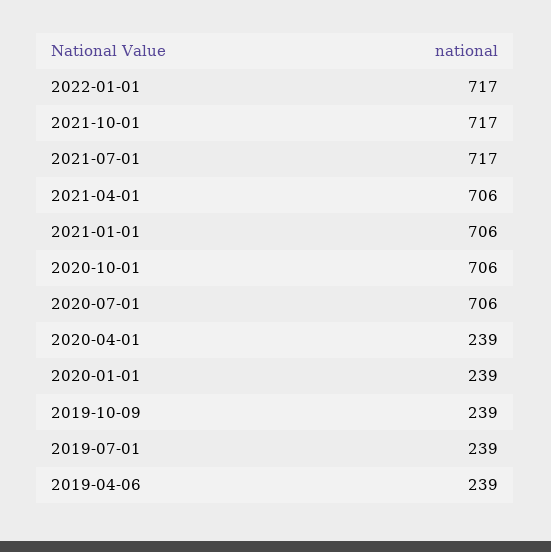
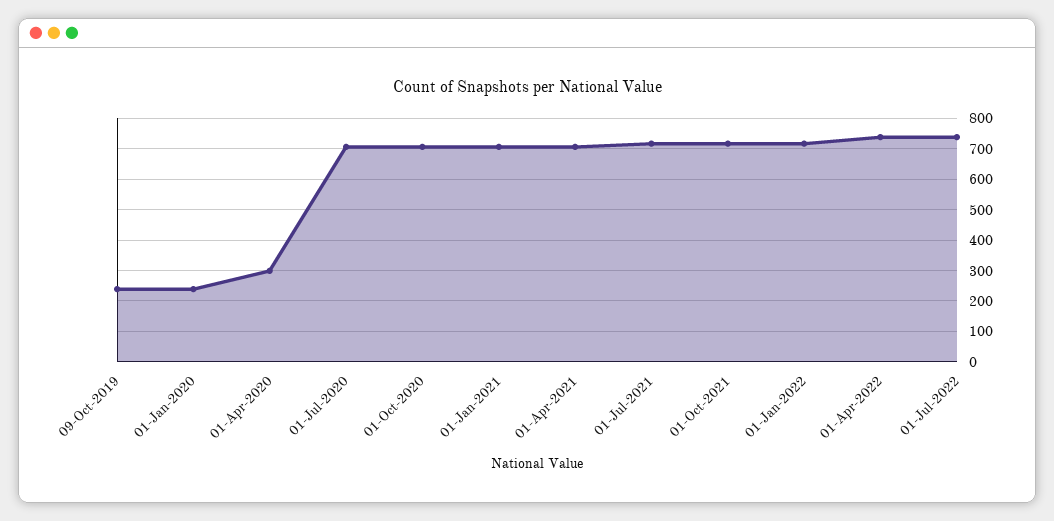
2020-04-01: 239 -> 300
2019-07-01: 239 -> none
2019-04-06: 239 -> none
01-Apr-2022: none -> 740
01-Jul-2022: none -> 740

